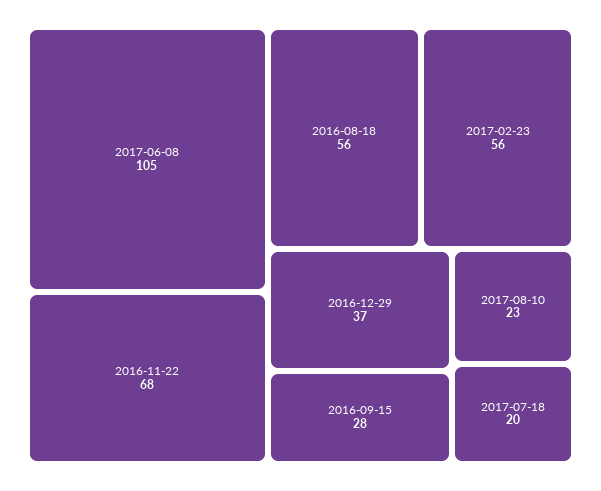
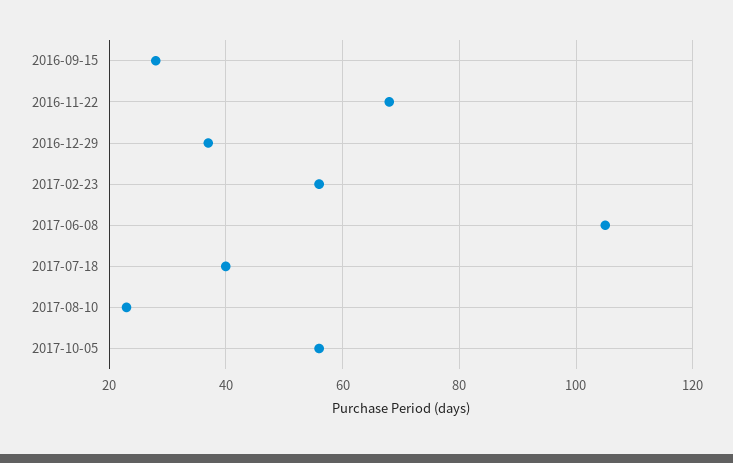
2016-08-18: 56 -> none
2017-07-18: 20 -> 40
2017-10-05: none -> 55

